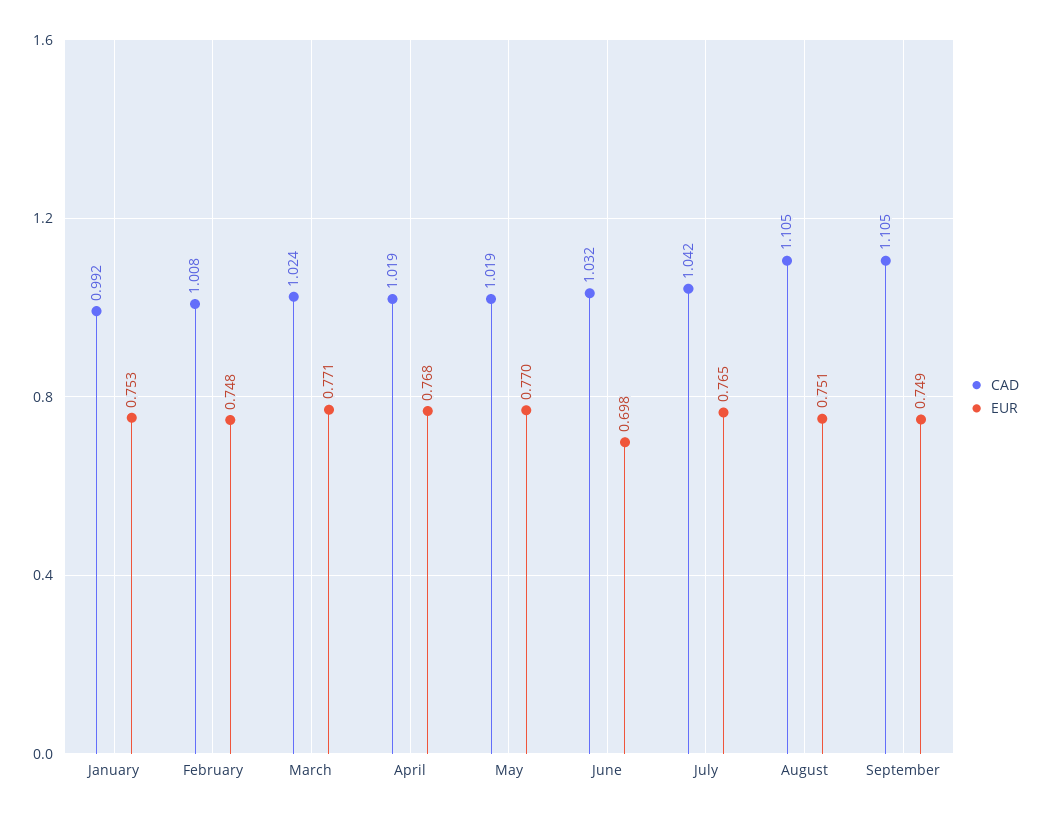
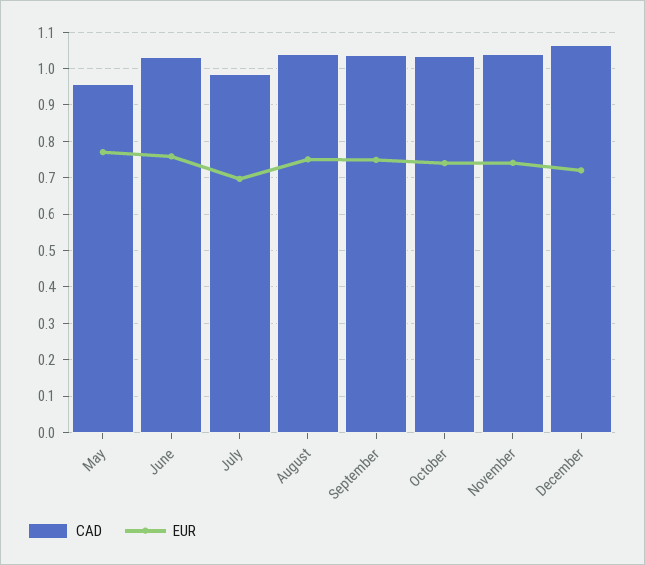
CAD, January: 0.992 -> none
EUR, January: 0.753 -> none
CAD, February: 1.008 -> none
EUR, February: 0.748 -> none
CAD, March: 1.024 -> none
EUR, March: 0.771 -> none
CAD, April: 1.019 -> none
EUR, April: 0.768 -> none
CAD, May: 1.019 -> 0.96
EUR, June: 0.698 -> 0.76
CAD, July: 1.042 -> 0.98
EUR, July: 0.765 -> 0.7
CAD, August: 1.105 -> 1.04
CAD, September: 1.105 -> 1.04
CAD, October: none -> 1.04
EUR, October: none -> 0.74
CAD, November: none -> 1.04
EUR, November: none -> 0.74
CAD, December: none -> 1.06
EUR, December: none -> 0.72

